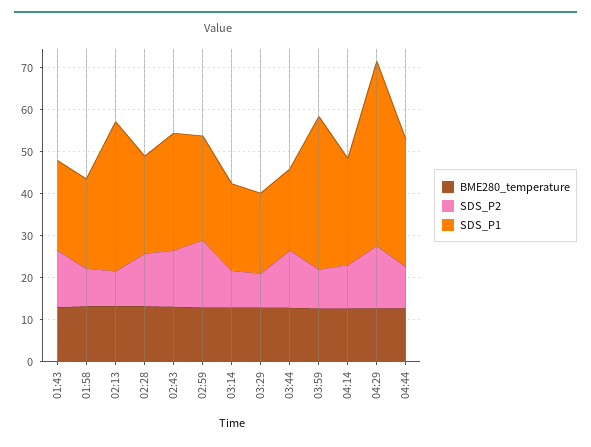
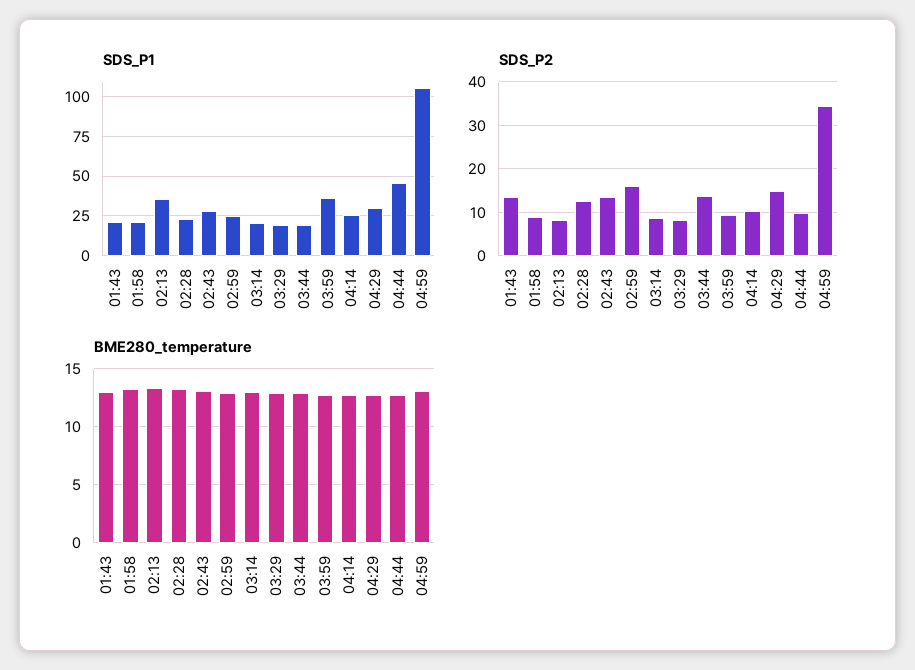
SDS_P1, 04:29: 44 -> 30
SDS_P1, 04:44: 30 -> 45
SDS_P1, 04:59: none -> 105
SDS_P2, 04:59: none -> 34
BME280_temperature, 04:59: none -> 13

